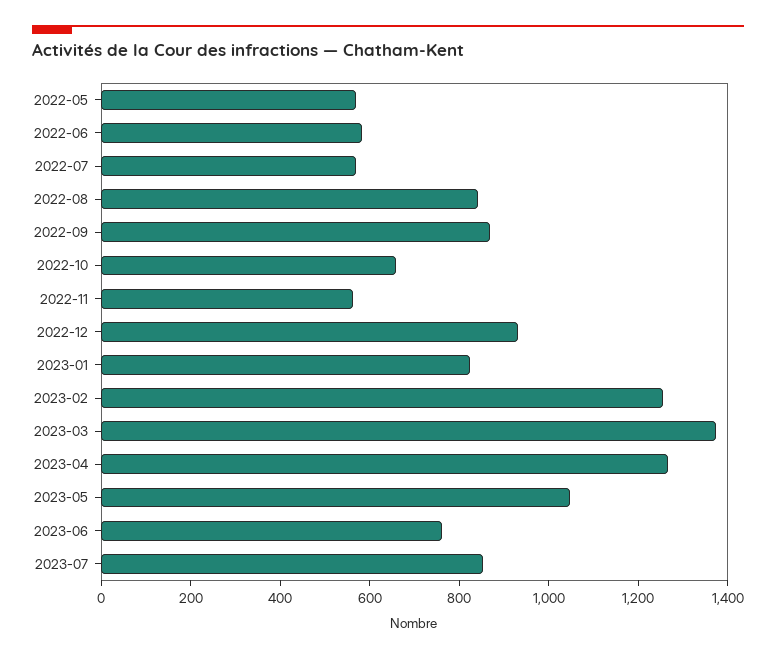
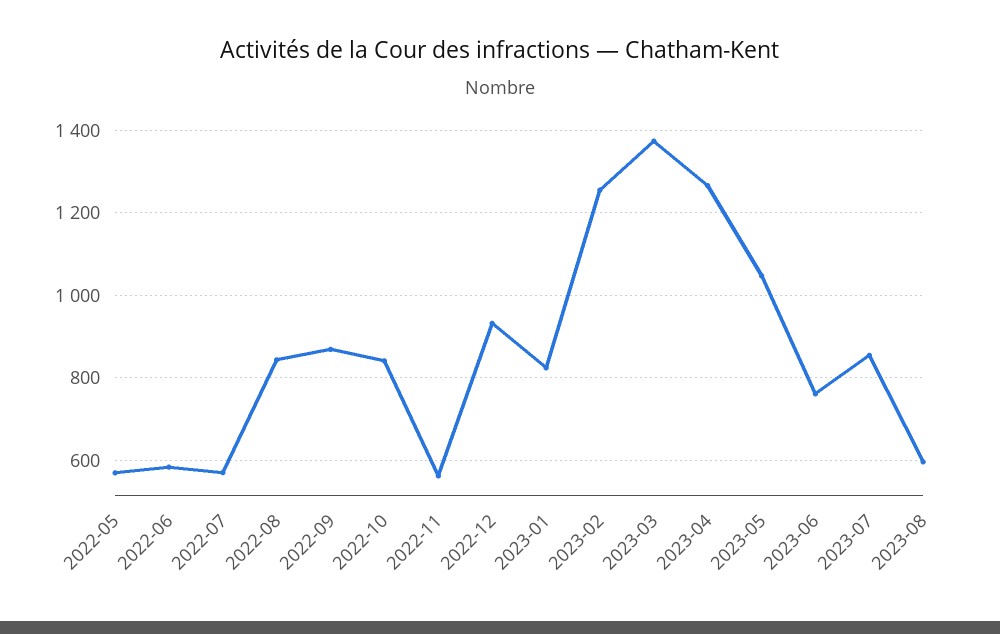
2022-10: 650 -> 840
2023-08: none -> 600

